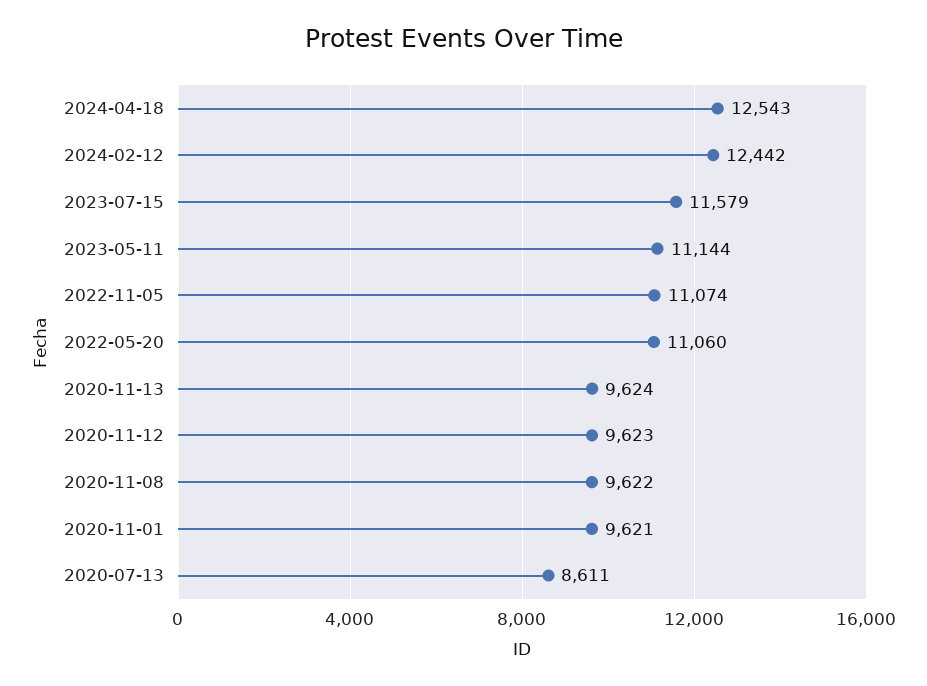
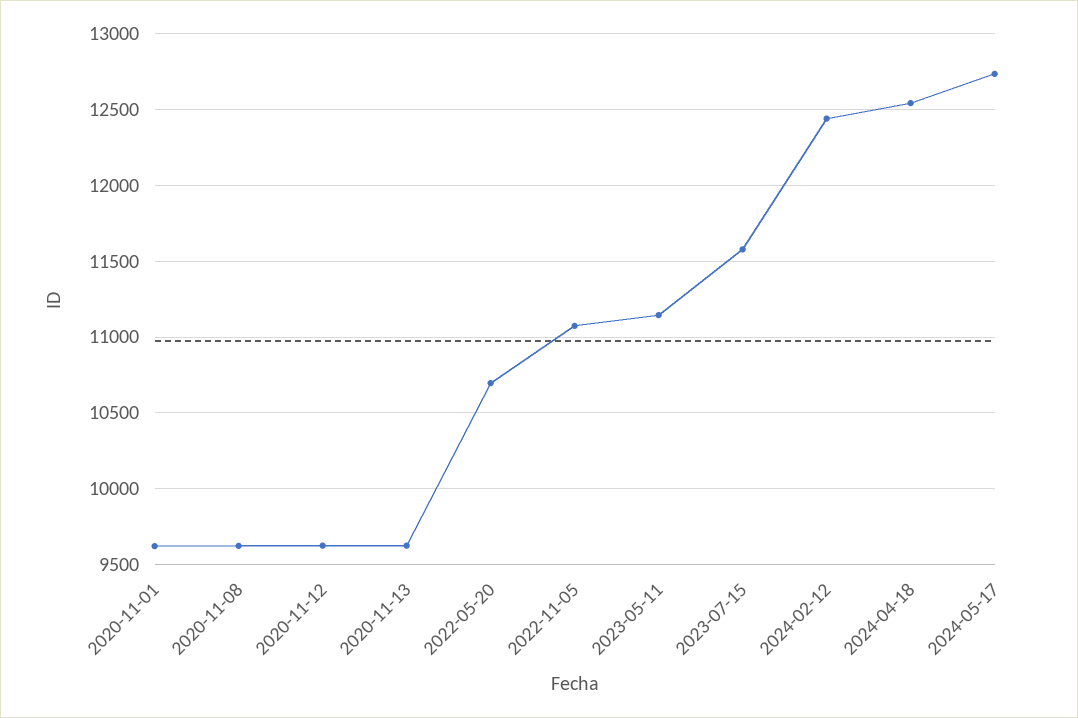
2022-05-20: 11060 -> 10700
2020-07-13: 8611 -> none
2024-05-17: none -> 12750

